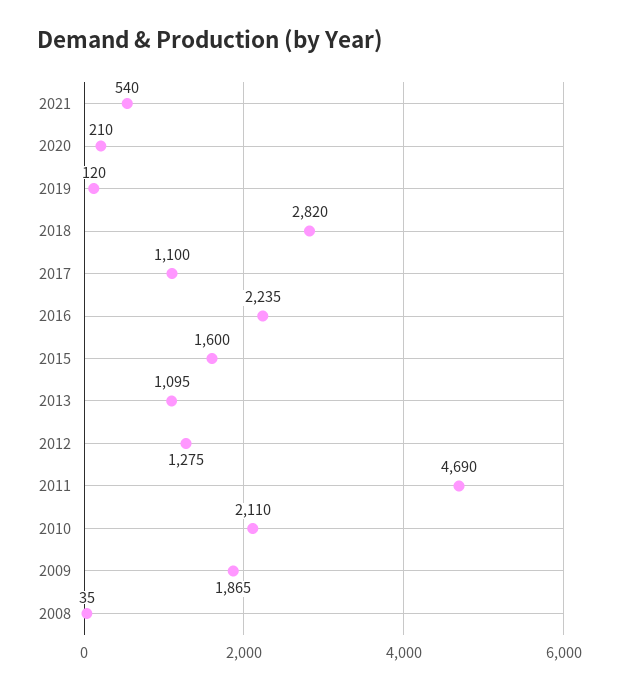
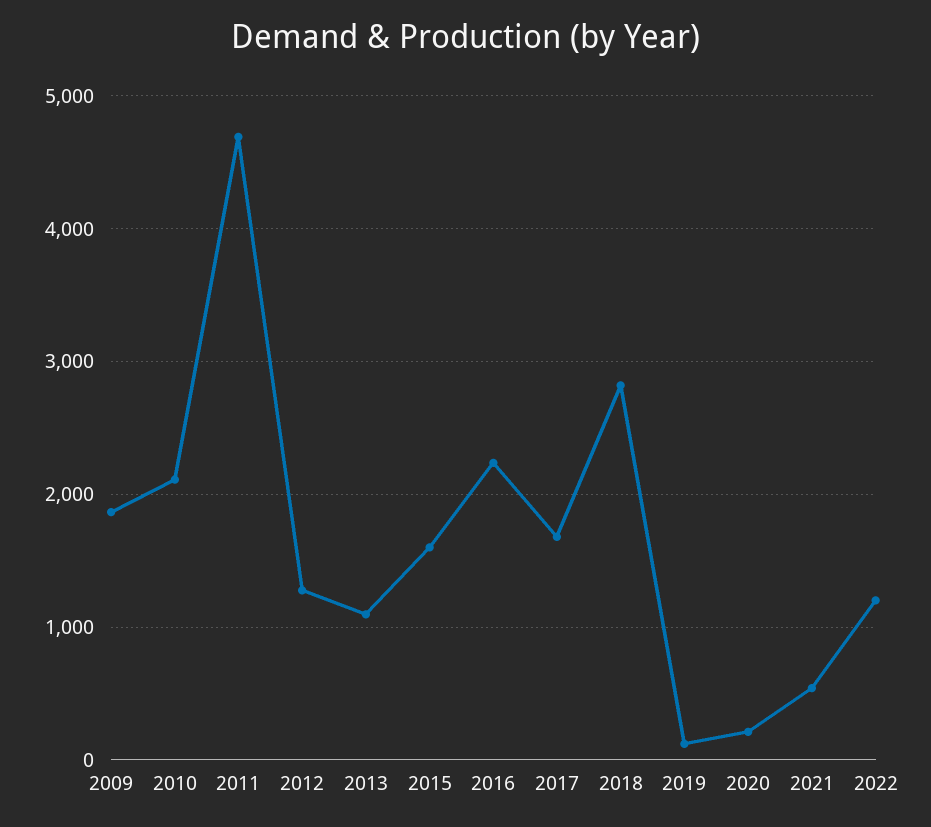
2017: 1100 -> 1700
2008: 35 -> none
2022: none -> 1200

